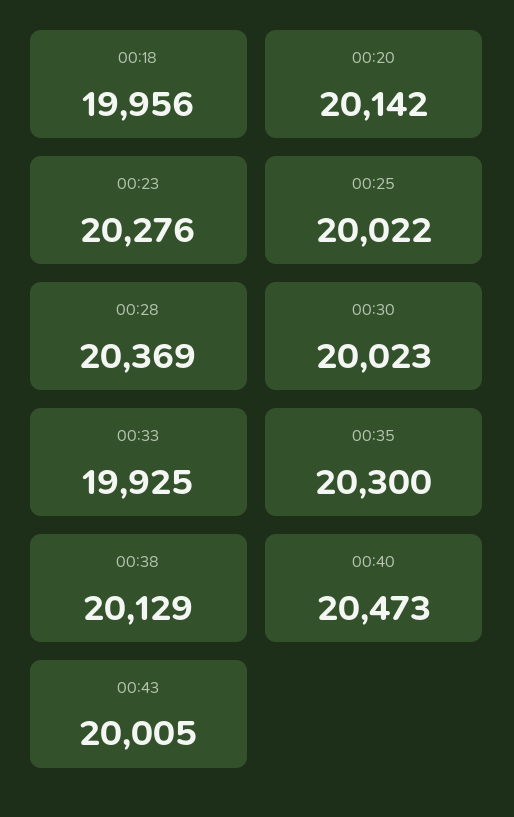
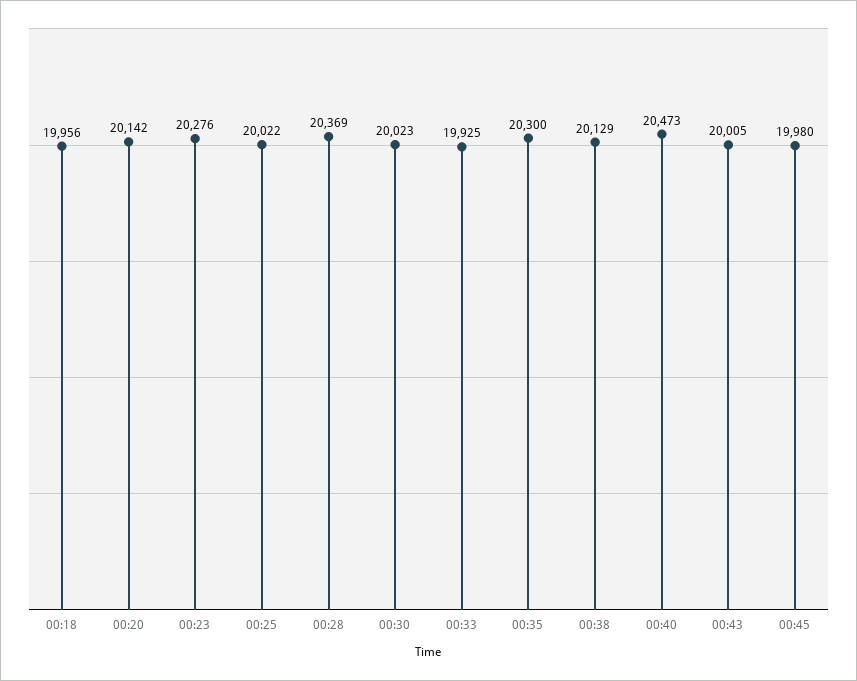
00:45: none -> 19980

